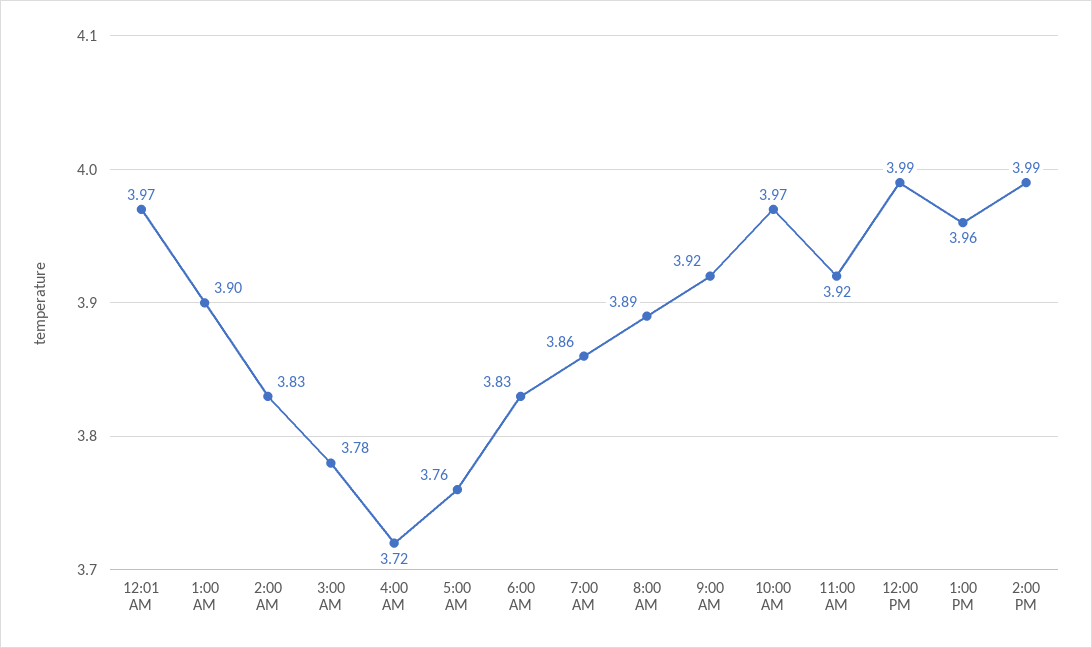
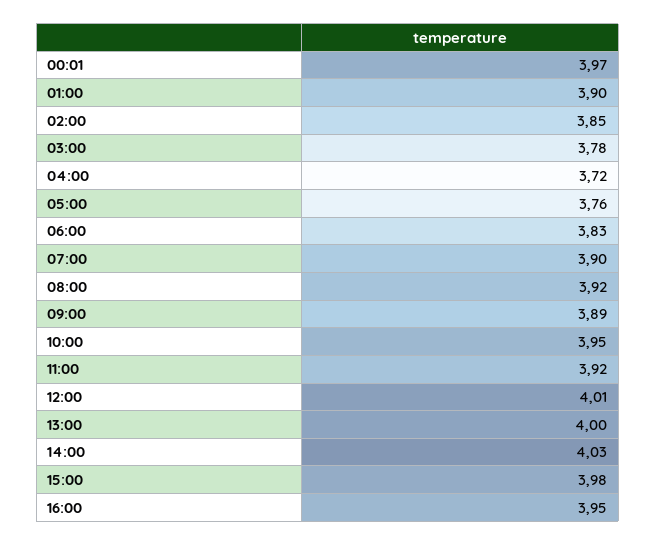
2:00 AM: 3.83 -> 3.85
7:00 AM: 3.86 -> 3.9
8:00 AM: 3.89 -> 3.92
9:00 AM: 3.92 -> 3.89
10:00 AM: 3.97 -> 3.95
12:00 PM: 3.99 -> 4.01
1:00 PM: 3.96 -> 4
2:00 PM: 3.99 -> 4.03
15:00: none -> 3.98
16:00: none -> 3.95

